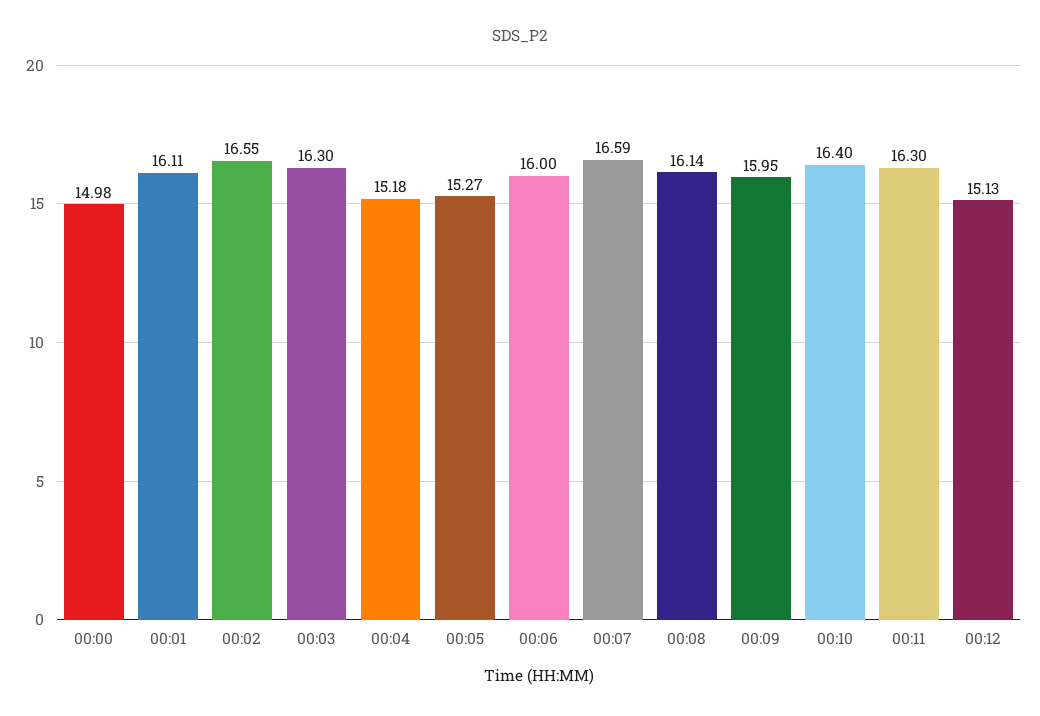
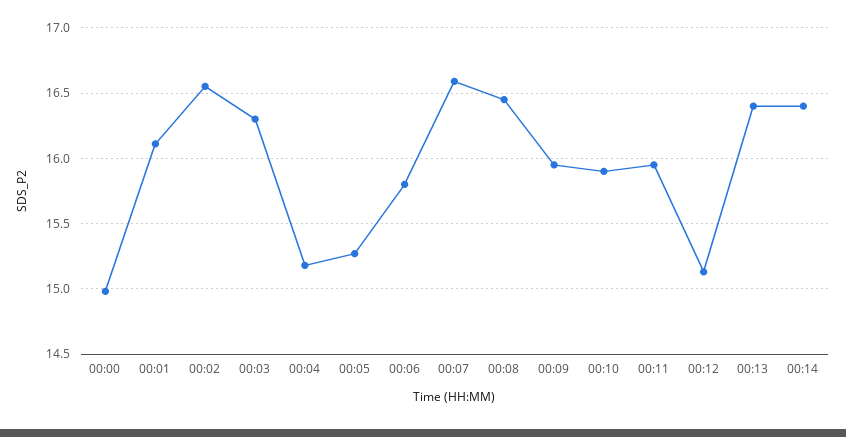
00:06: 16 -> 15.8
00:08: 16.14 -> 16.45
00:10: 16.4 -> 15.9
00:11: 16.3 -> 15.95
00:13: none -> 16.4
00:14: none -> 16.4

